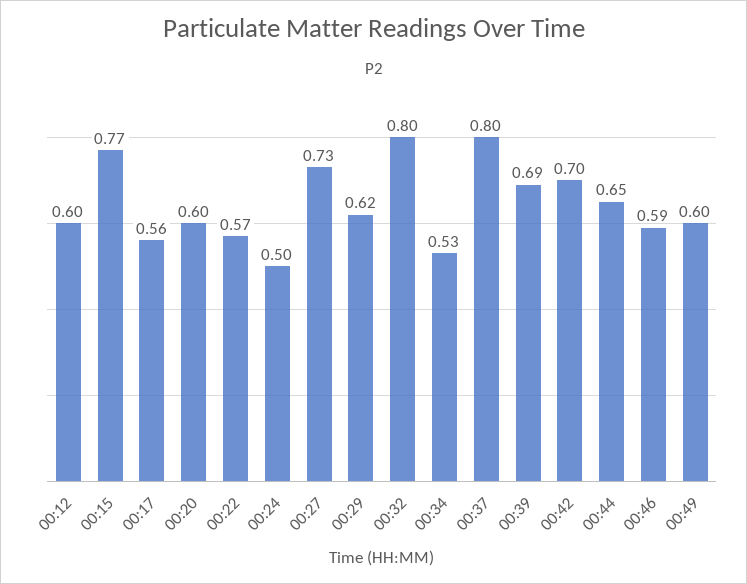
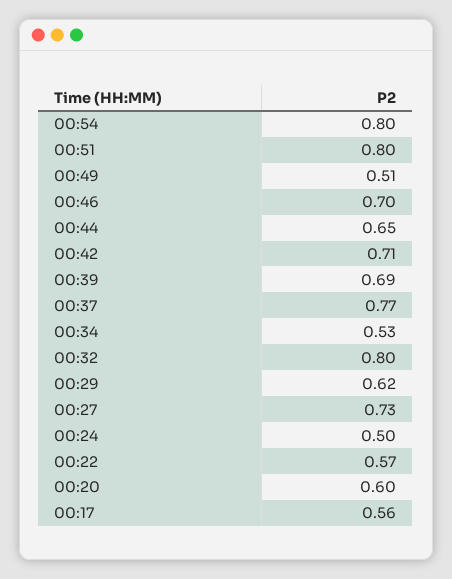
00:12: 0.6 -> none
00:15: 0.77 -> none
00:37: 0.8 -> 0.77
00:42: 0.7 -> 0.71
00:46: 0.59 -> 0.7
00:49: 0.6 -> 0.51
00:54: none -> 0.8
00:51: none -> 0.8

